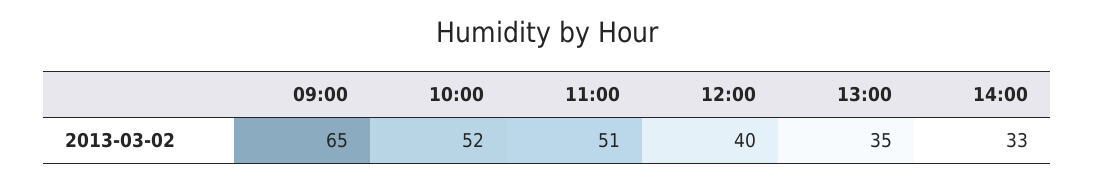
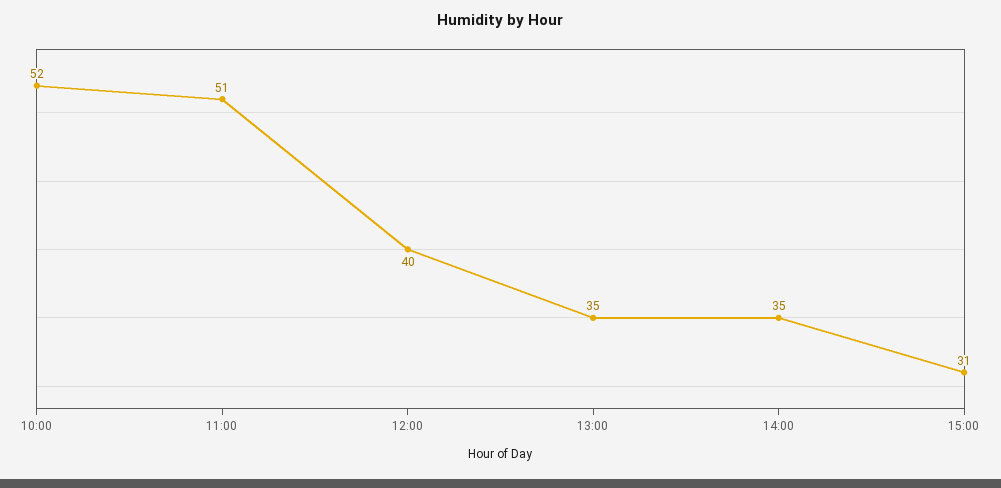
09:00: 65 -> none
14:00: 33 -> 35
15:00: none -> 31

